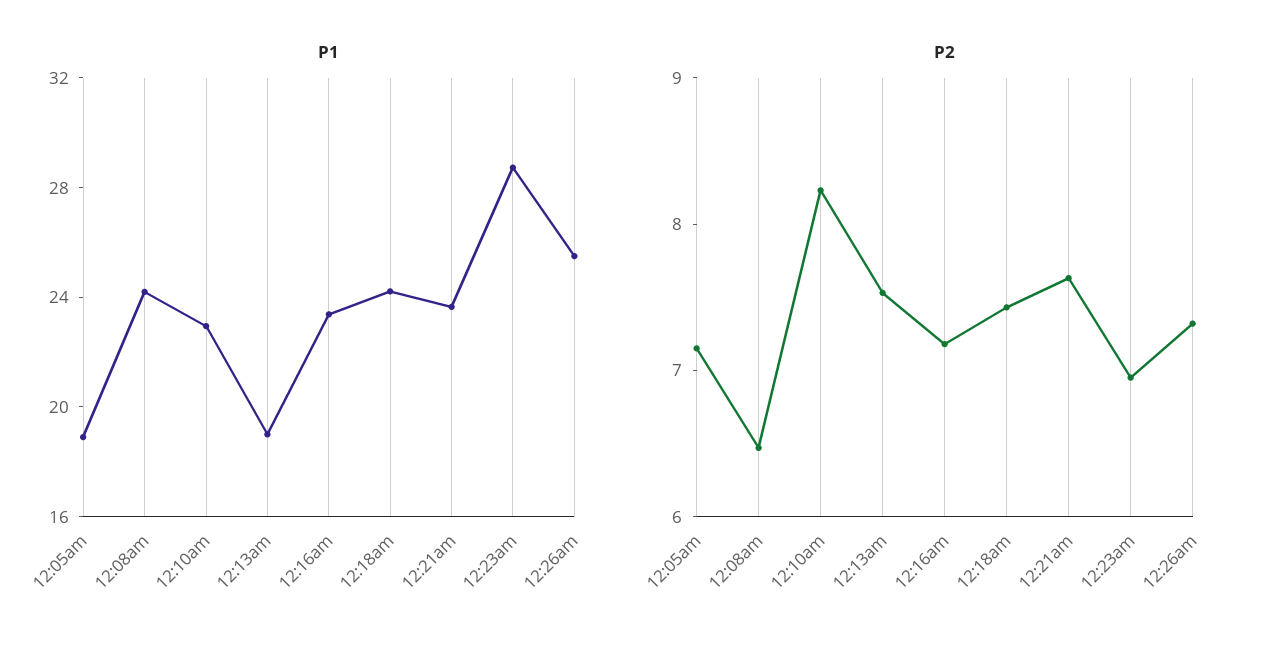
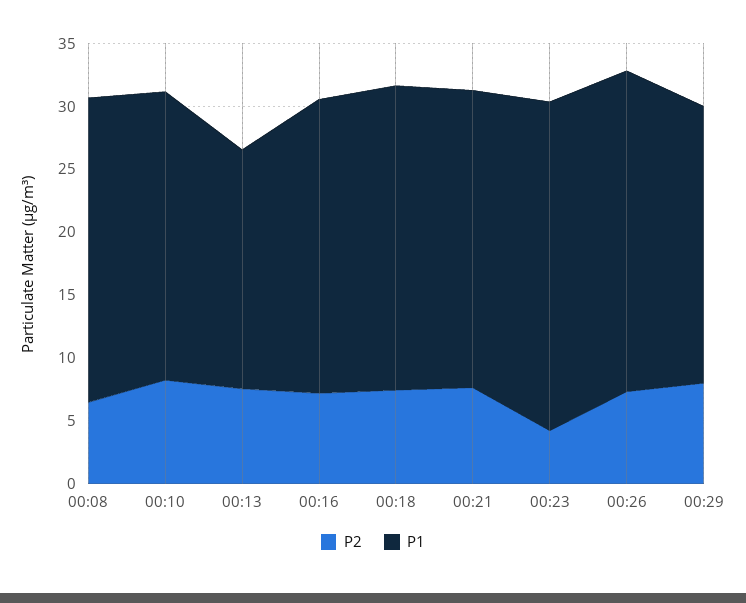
P1, 12:05am: 19 -> none
P1, 12:23am: 29 -> 26
P2, 12:05am: 7.2 -> none
P2, 12:23am: 7 -> 4
P2, 00:29: none -> 8
P1, 00:29: none -> 22

